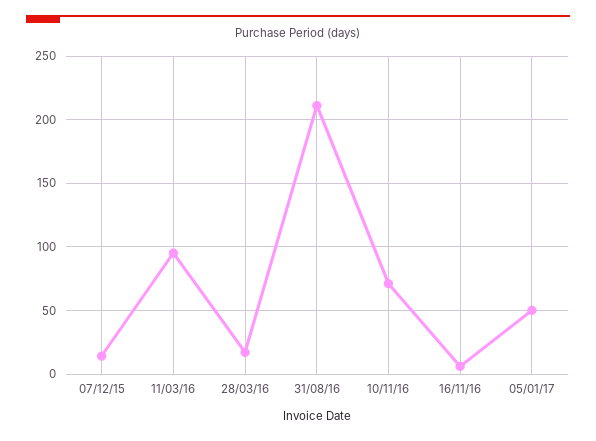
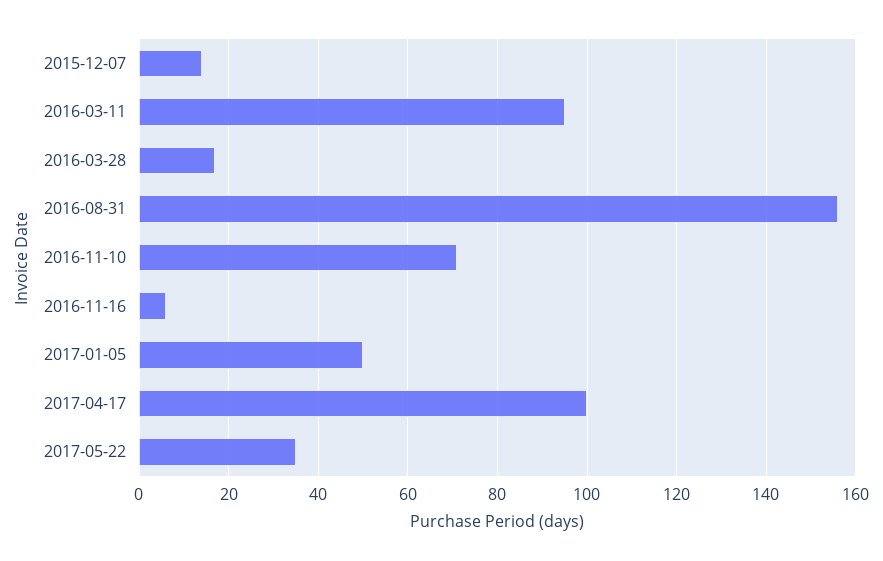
31/08/16: 210 -> 155
2017-04-17: none -> 100
2017-05-22: none -> 35

